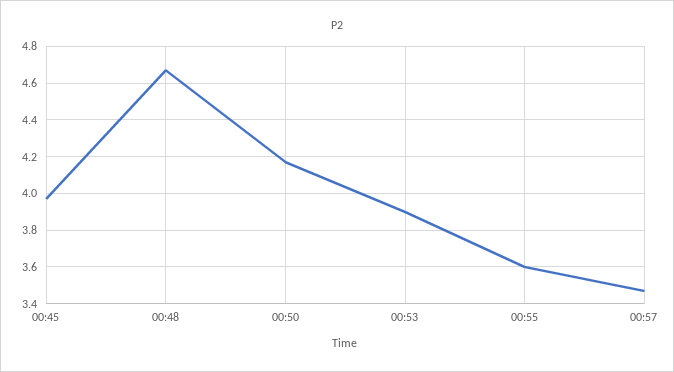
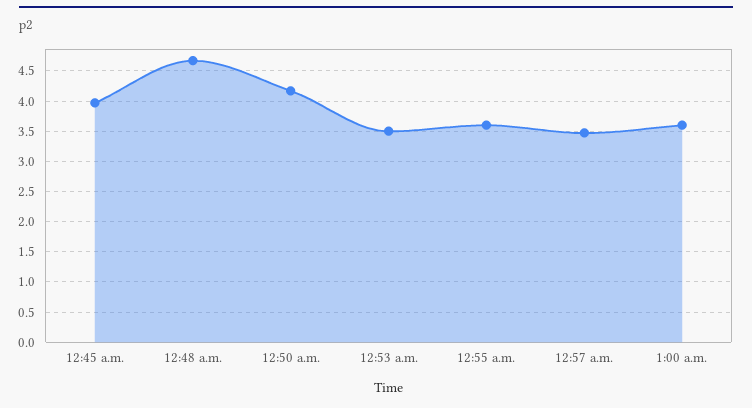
00:53: 3.9 -> 3.5
1:00 a.m.: none -> 3.6

